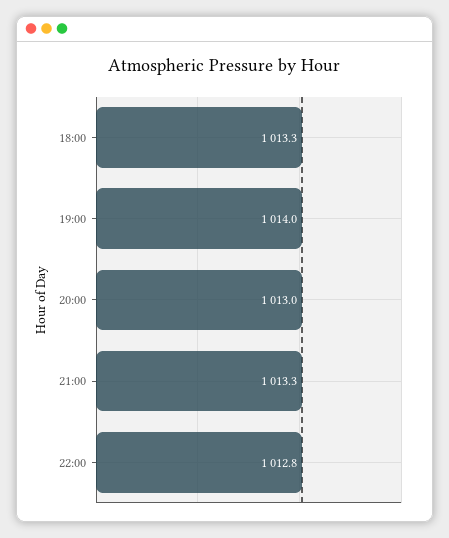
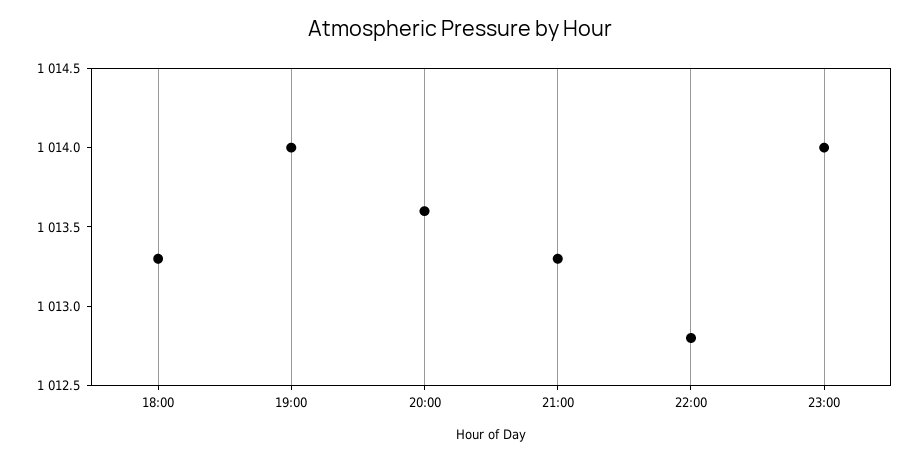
20:00: 1013 -> 1013.6
23:00: none -> 1014

